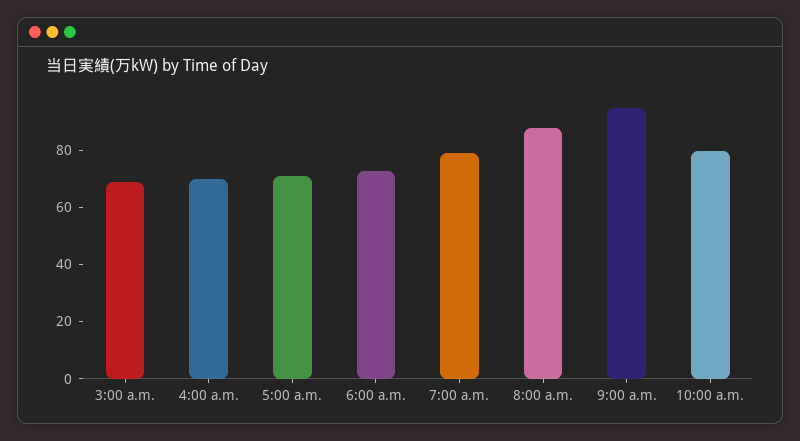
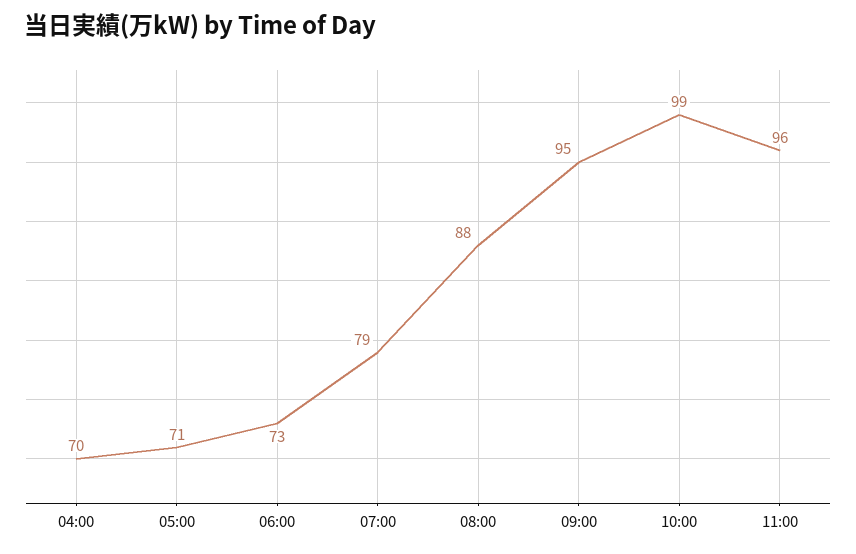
3:00 a.m.: 70 -> none
10:00 a.m.: 80 -> 99
11:00: none -> 96

